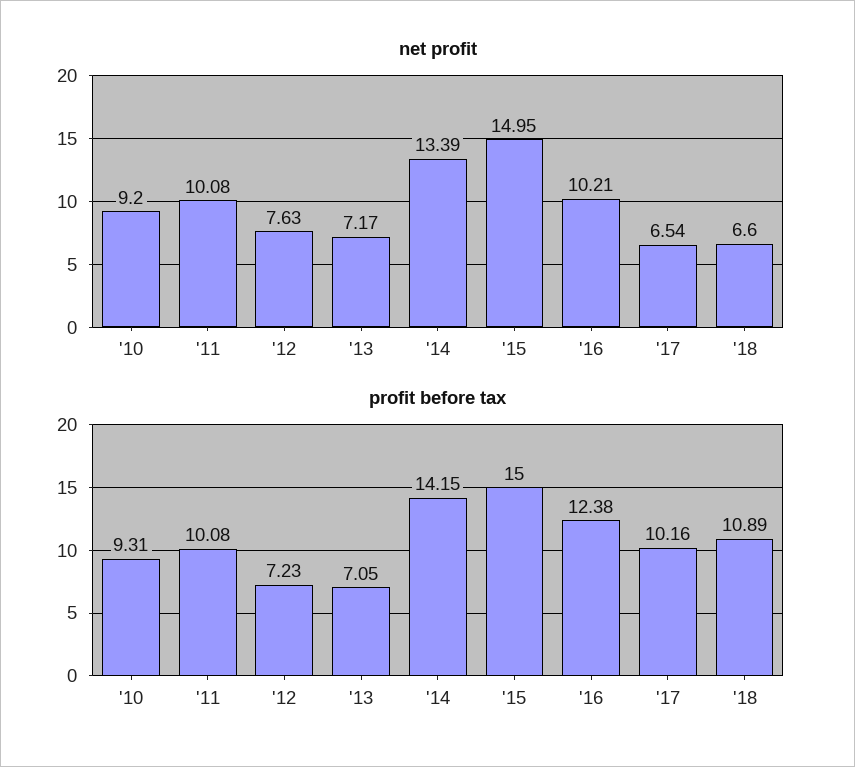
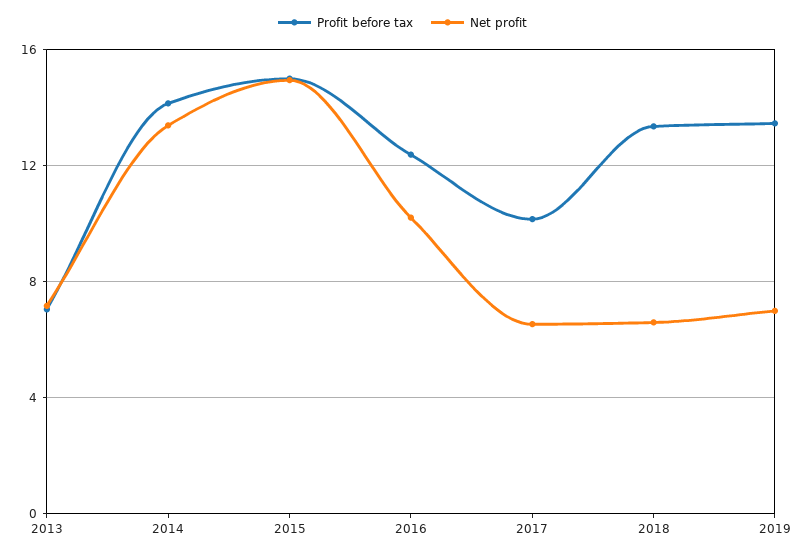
net profit, '10: 9.2 -> none
net profit, '11: 10.08 -> none
net profit, '12: 7.63 -> none
profit before tax, '10: 9.31 -> none
profit before tax, '11: 10.08 -> none
profit before tax, '12: 7.23 -> none
profit before tax, '18: 10.89 -> 13.5
profit before tax, 2019: none -> 13.5
net profit, 2019: none -> 7

